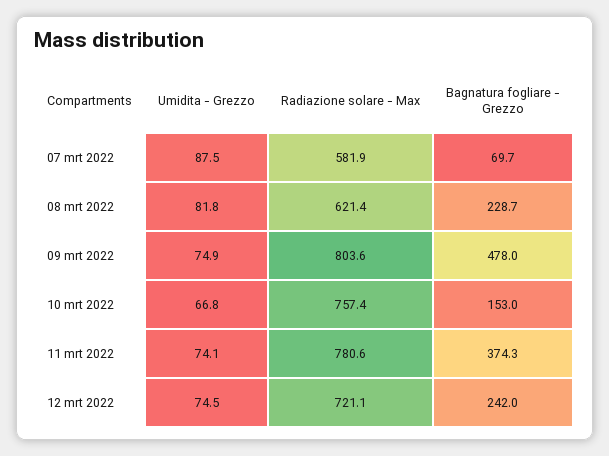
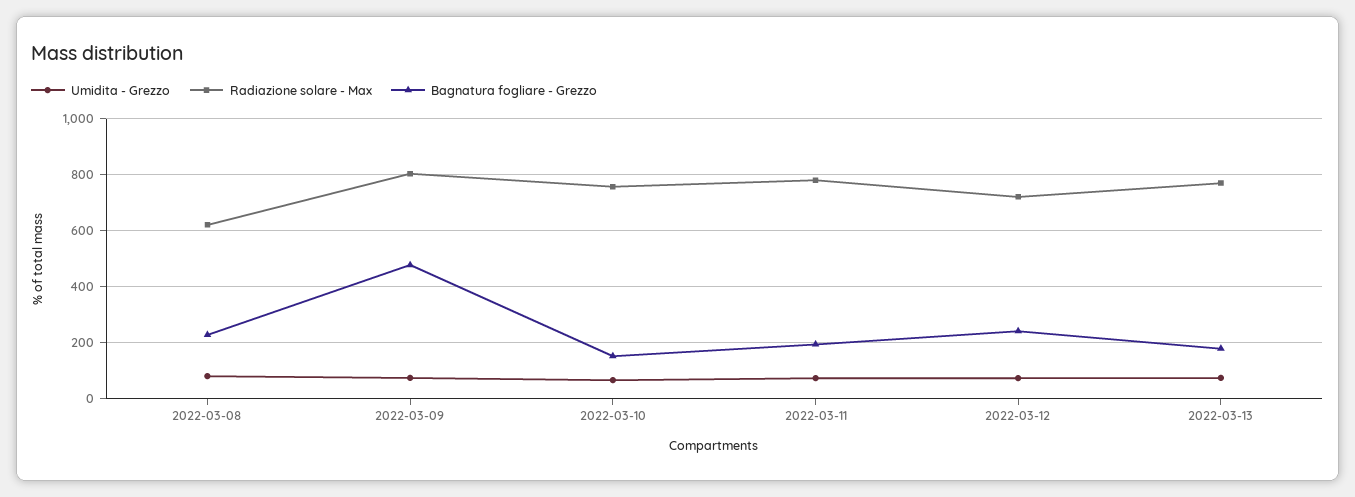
Umidita - Grezzo, 07 mrt 2022: 87.5 -> none
Radiazione solare - Max, 07 mrt 2022: 581.9 -> none
Bagnatura fogliare - Grezzo, 07 mrt 2022: 69.7 -> none
Bagnatura fogliare - Grezzo, 11 mrt 2022: 374.3 -> 200
Umidita - Grezzo, 2022-03-13: none -> 75
Radiazione solare - Max, 2022-03-13: none -> 775
Bagnatura fogliare - Grezzo, 2022-03-13: none -> 175

